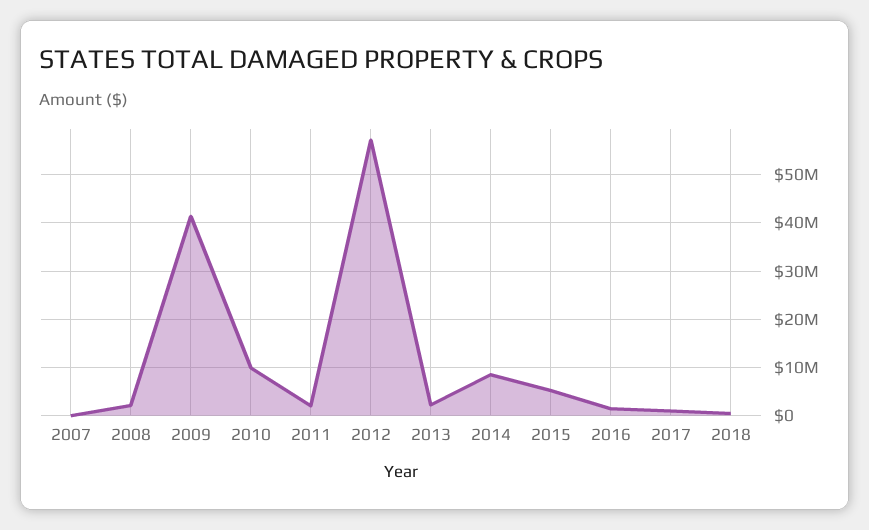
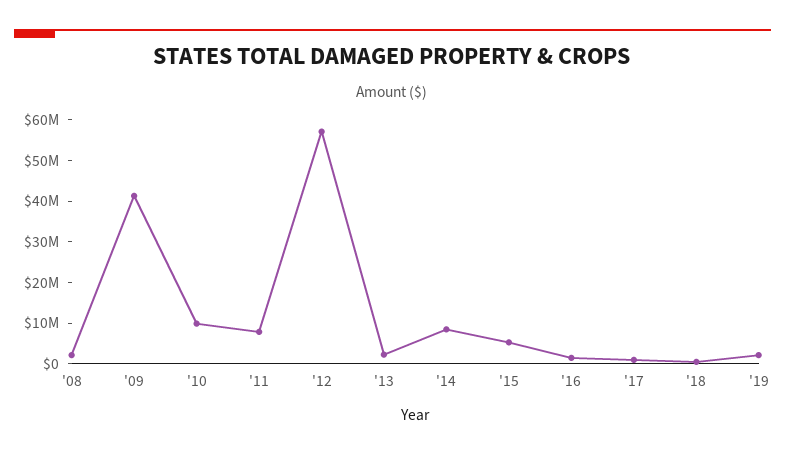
2007: 0 -> none
2011: 2000000 -> 8000000
'19: none -> 2000000

